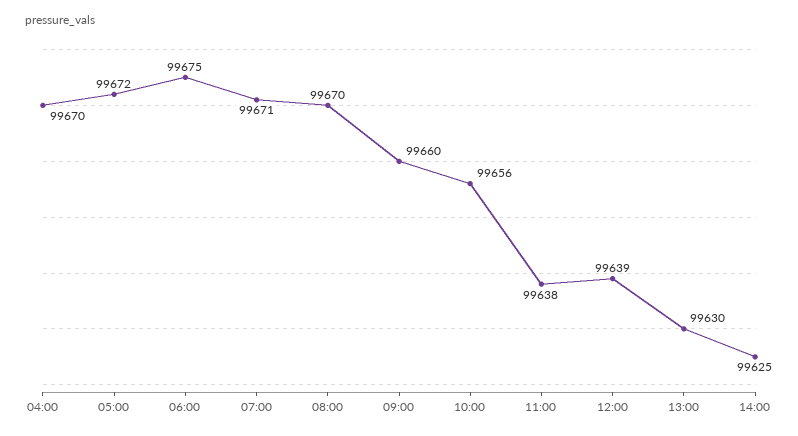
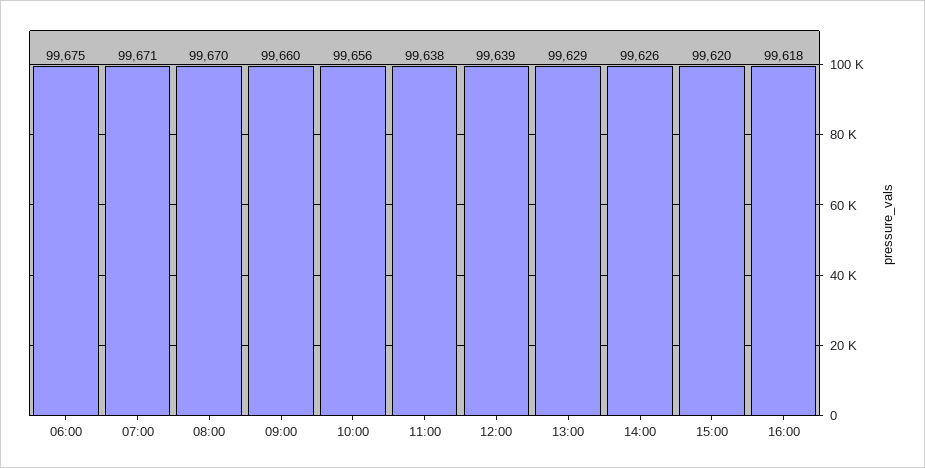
04:00: 99670 -> none
05:00: 99672 -> none
13:00: 99630 -> 99629
14:00: 99625 -> 99626
15:00: none -> 99620
16:00: none -> 99618

